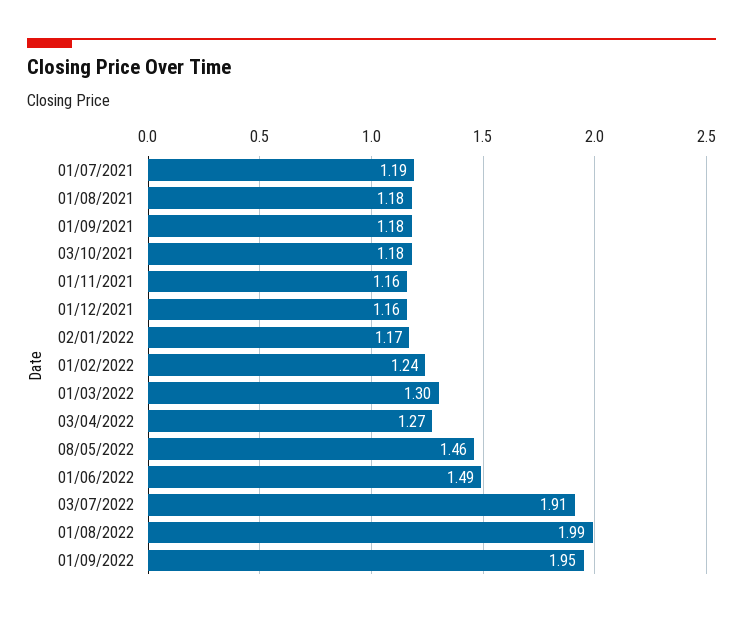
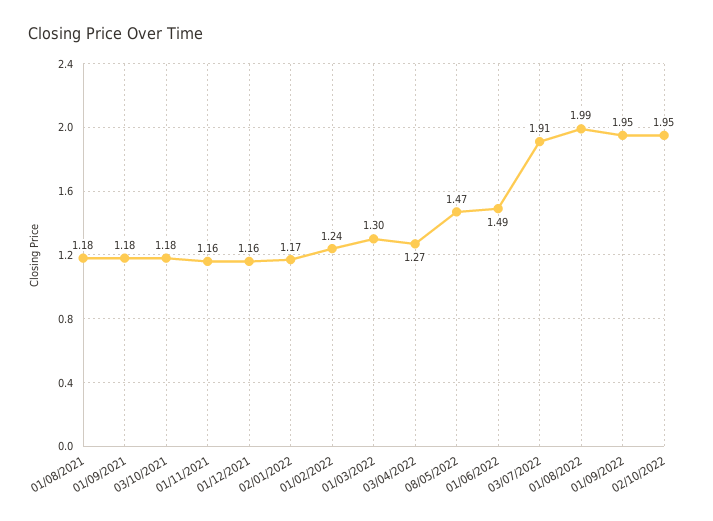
01/07/2021: 1.19 -> none
08/05/2022: 1.46 -> 1.47
02/10/2022: none -> 1.95

